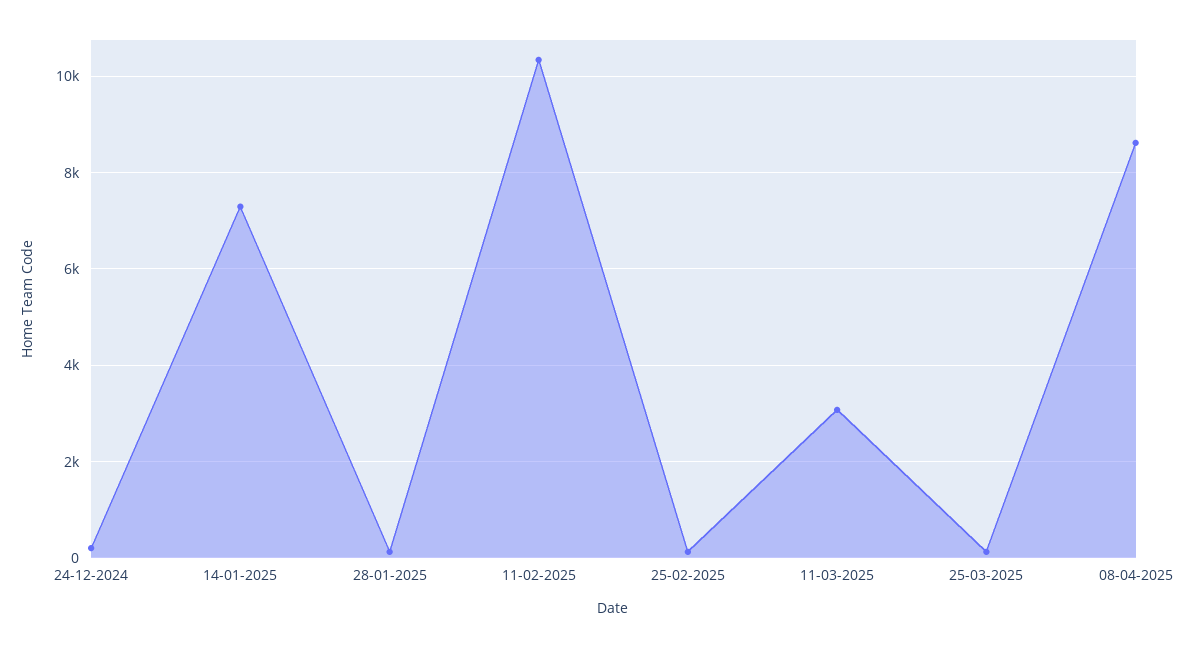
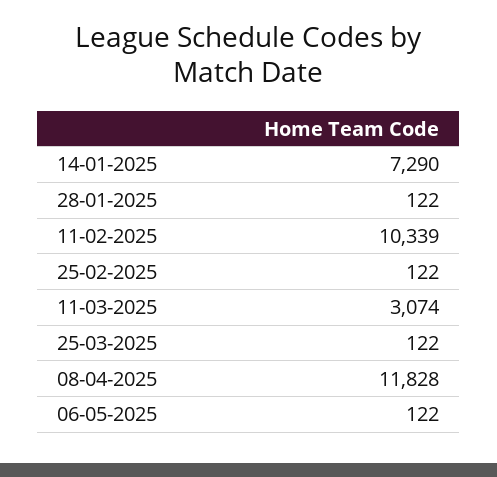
24-12-2024: 200 -> none
08-04-2025: 8600 -> 11828
06-05-2025: none -> 122

